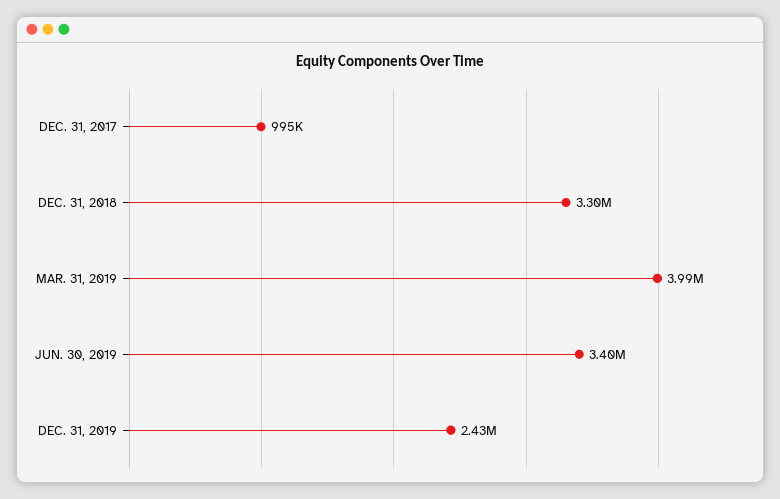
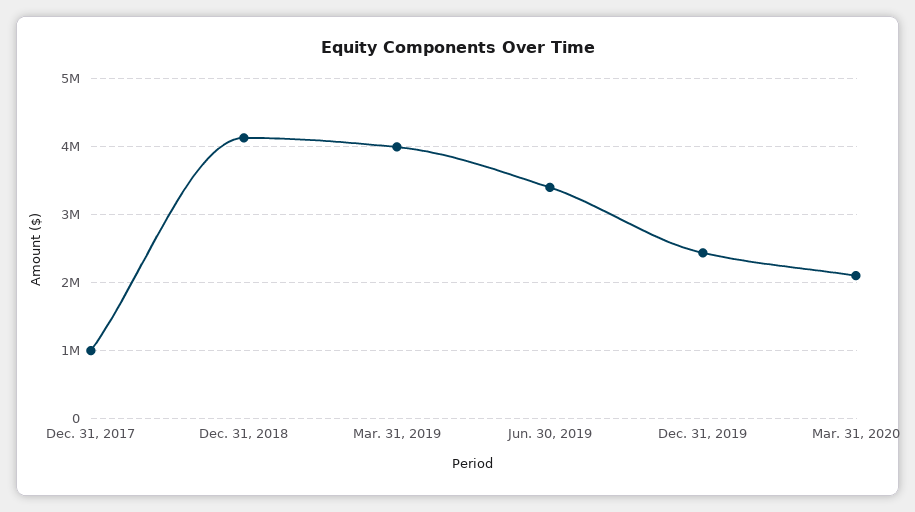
DEC. 31, 2018: 3300000 -> 4100000
Mar. 31, 2020: none -> 2100000

